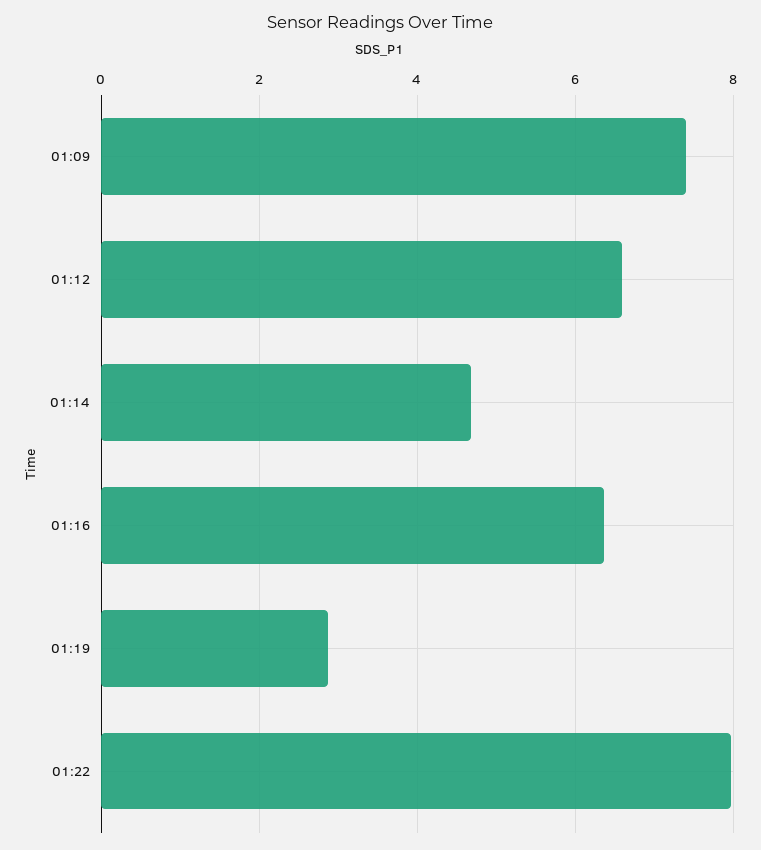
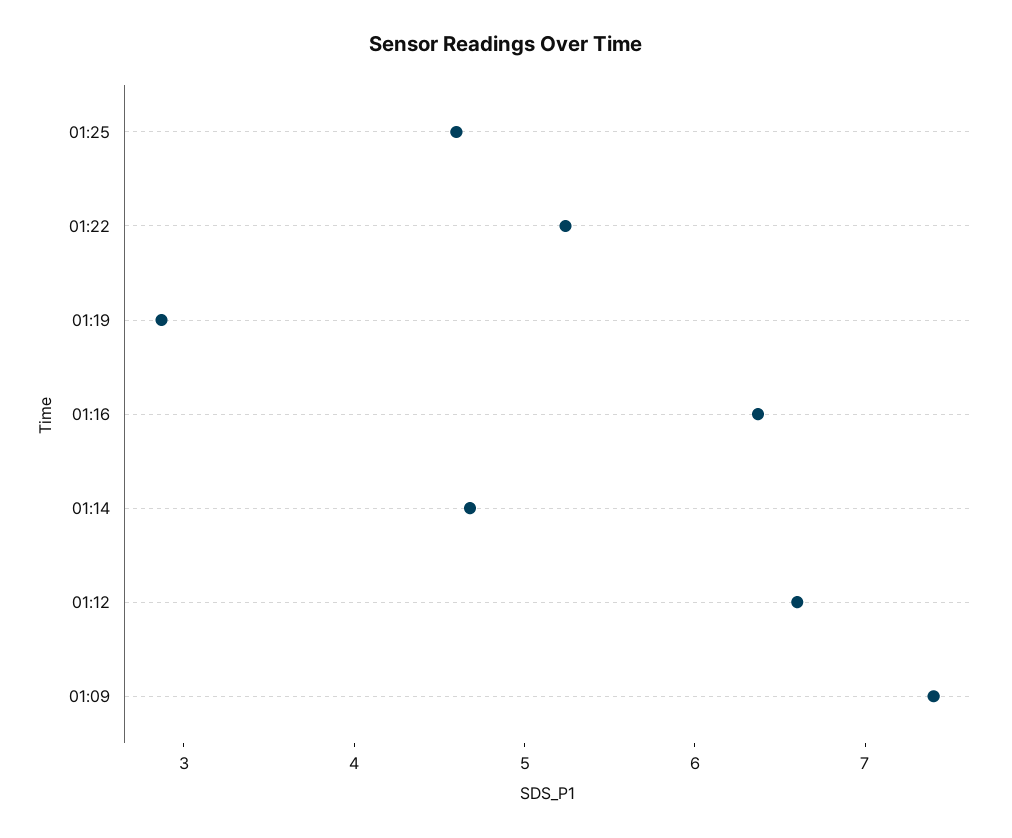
01:22: 8 -> 5.2
01:25: none -> 4.6

